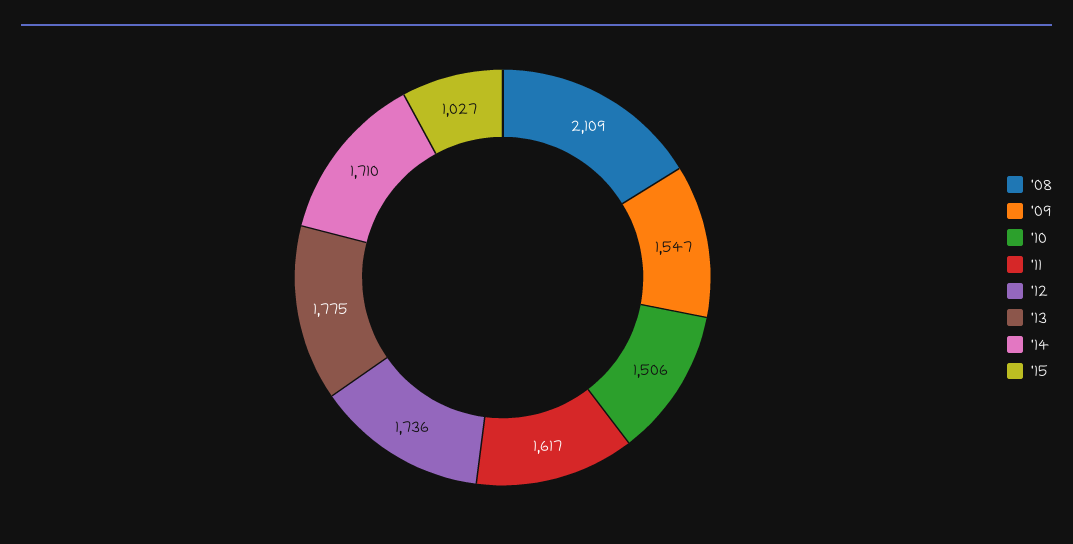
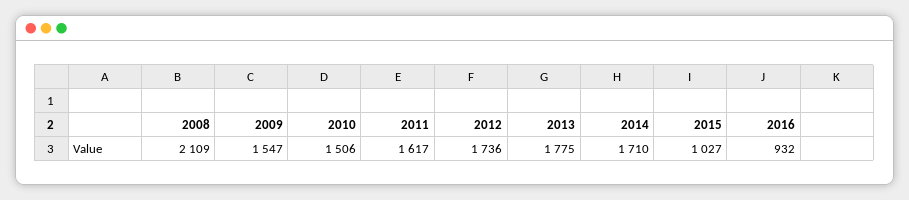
2016: none -> 932

